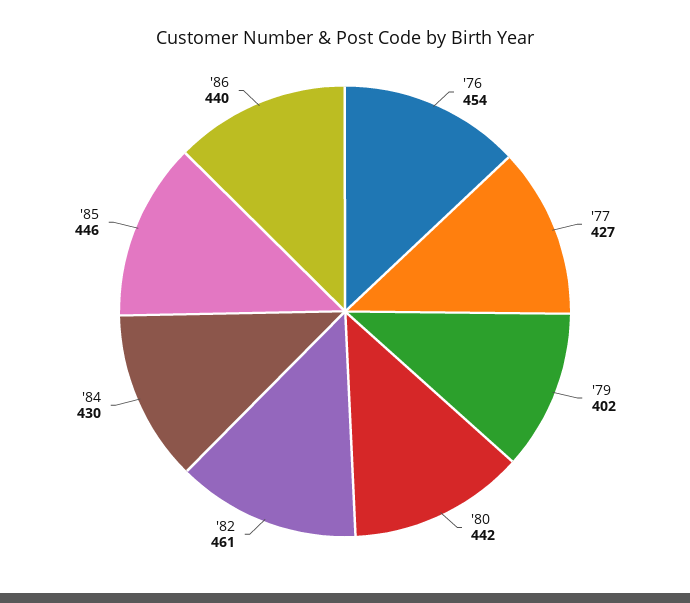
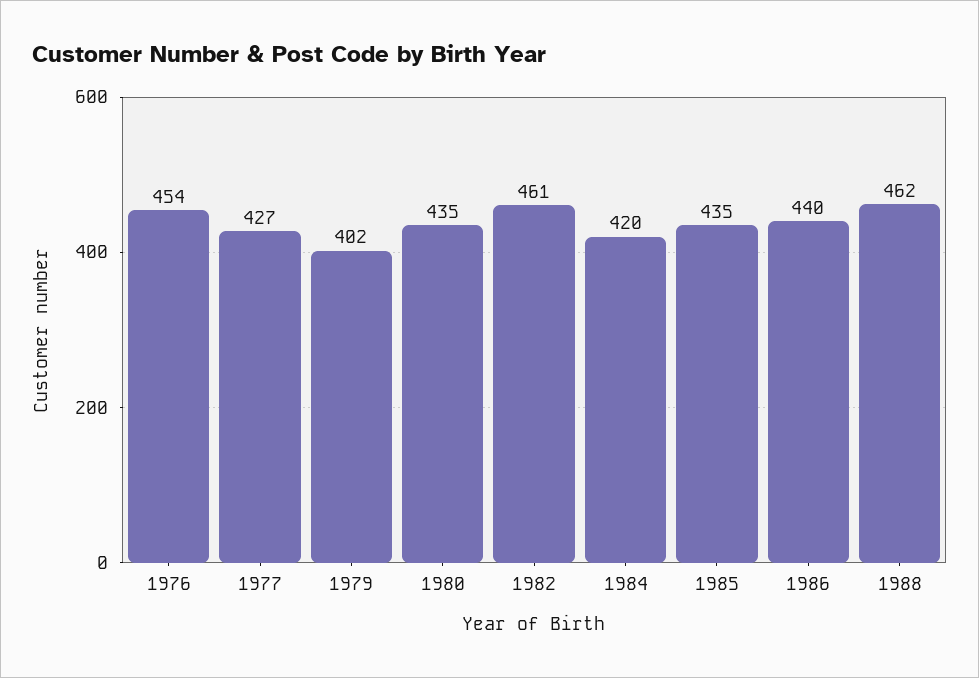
'80: 442 -> 435
'84: 430 -> 420
'85: 446 -> 435
1988: none -> 462

